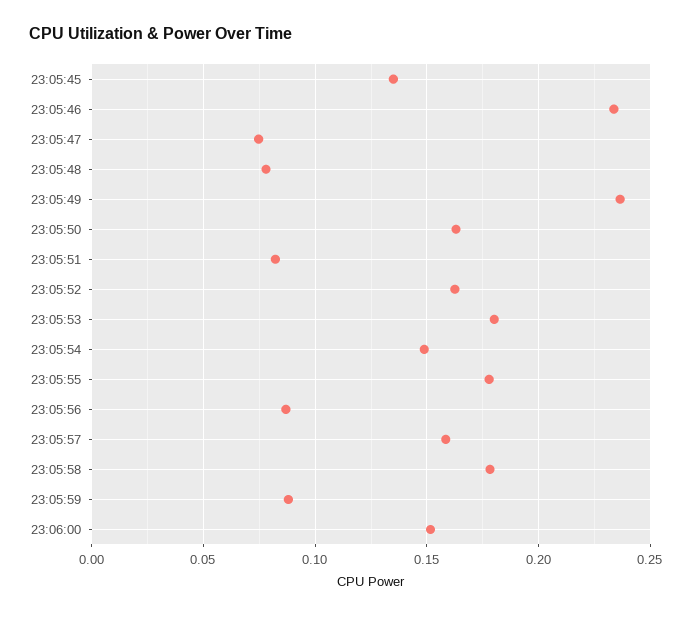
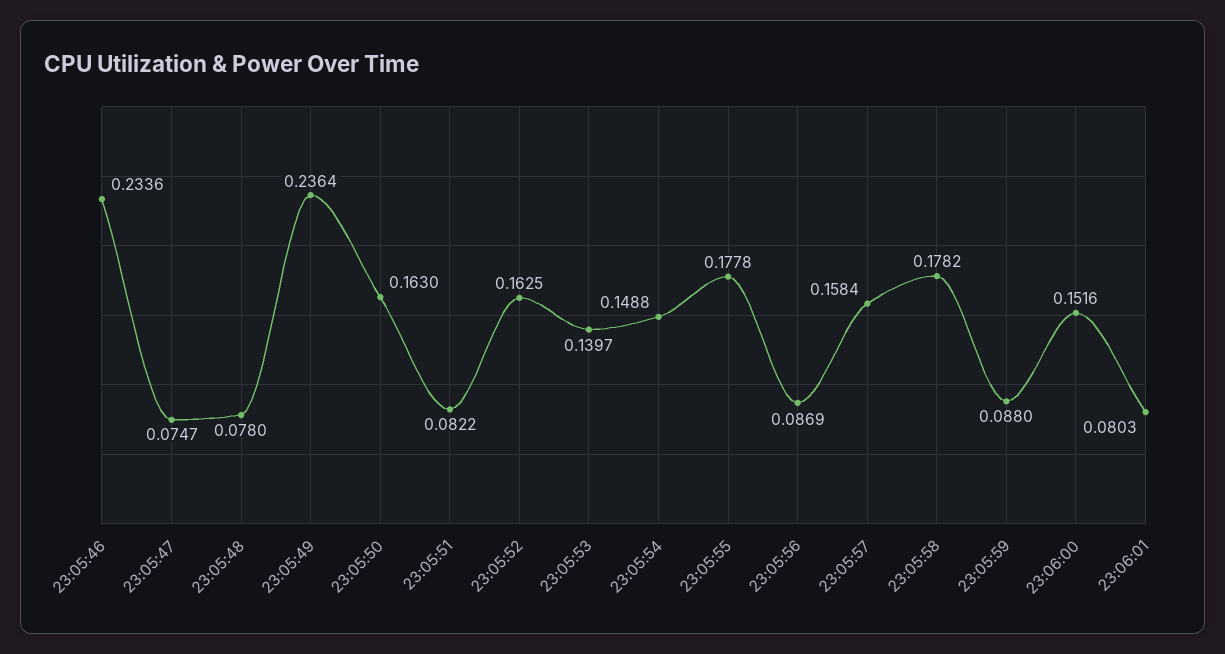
23:05:45: 0.135 -> none
23:05:53: 0.18 -> 0.1397
23:06:01: none -> 0.0803

